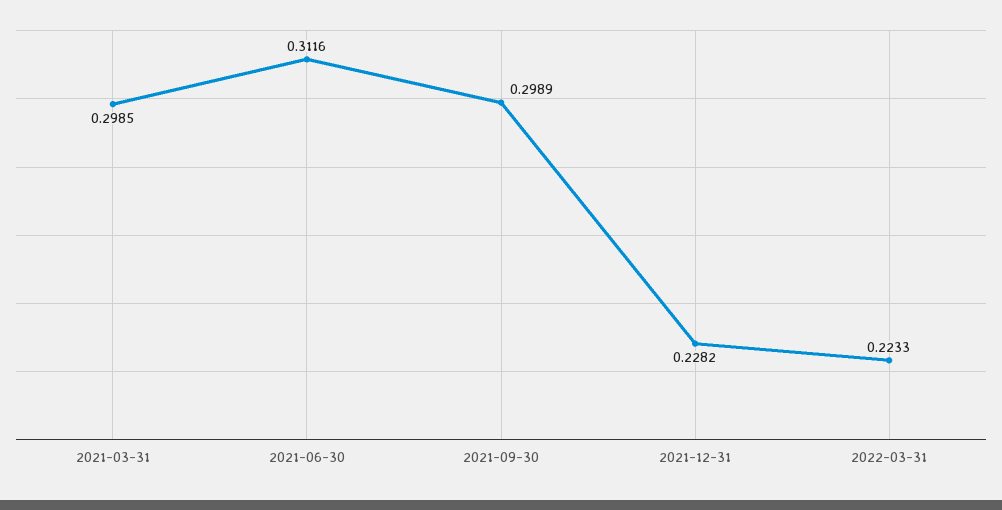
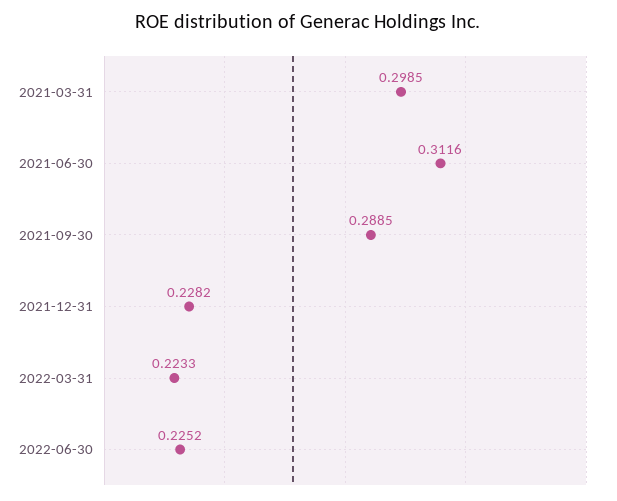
2021-09-30: 0.2989 -> 0.2885
2022-06-30: none -> 0.2252

